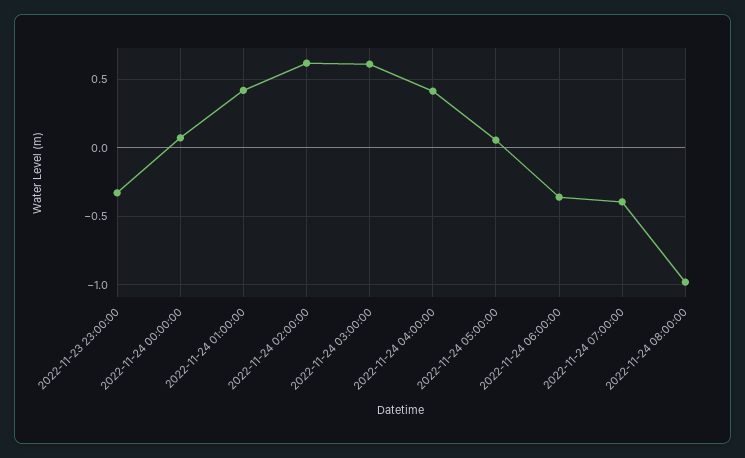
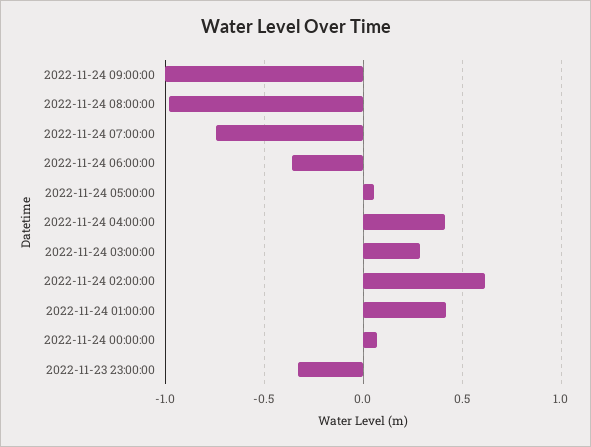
2022-11-24 03:00:00: 0.6 -> 0.3
2022-11-24 07:00:00: -0.4 -> -0.75
2022-11-24 09:00:00: none -> -1

